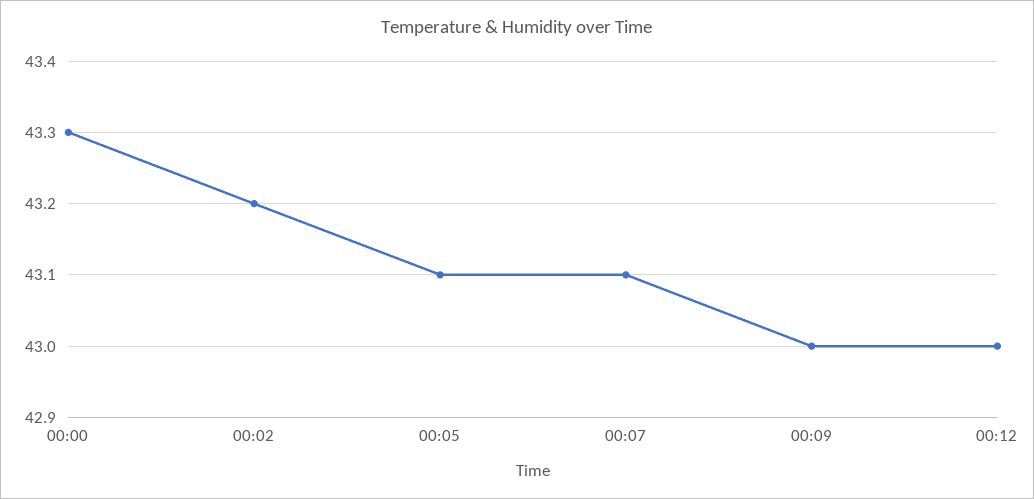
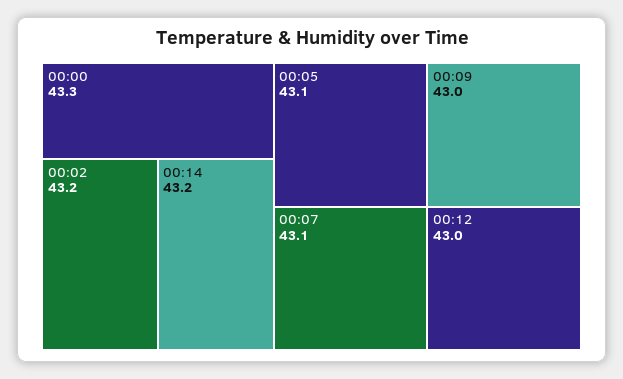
00:14: none -> 43.2

